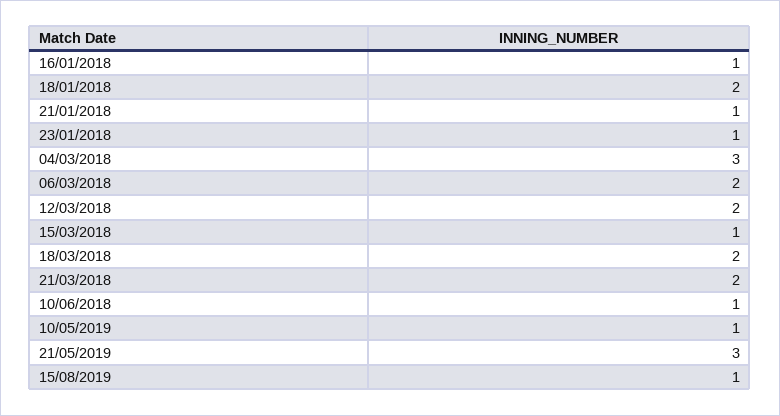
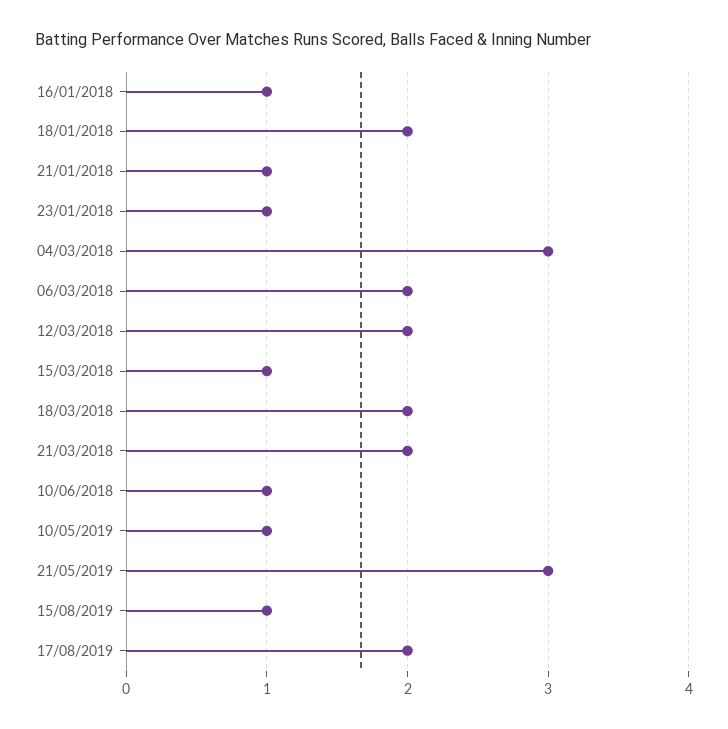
17/08/2019: none -> 2

